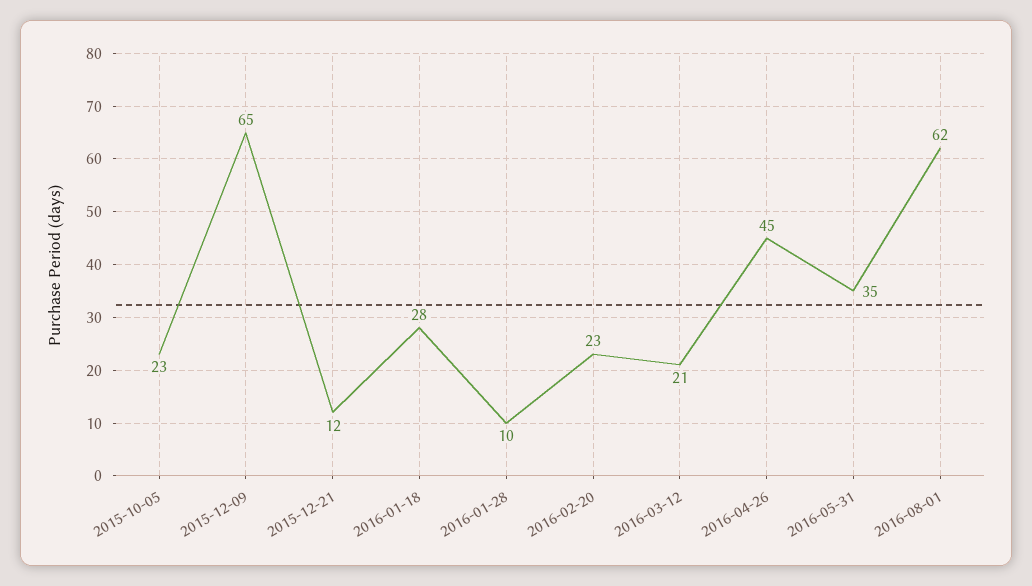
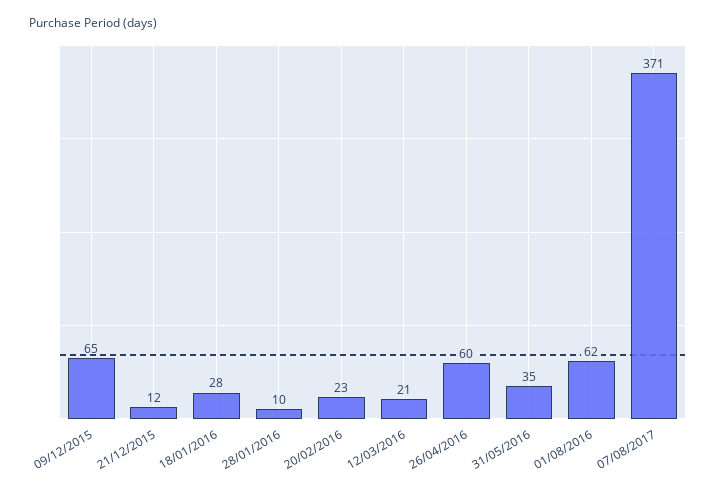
2015-10-05: 23 -> none
2016-04-26: 45 -> 60
07/08/2017: none -> 371

